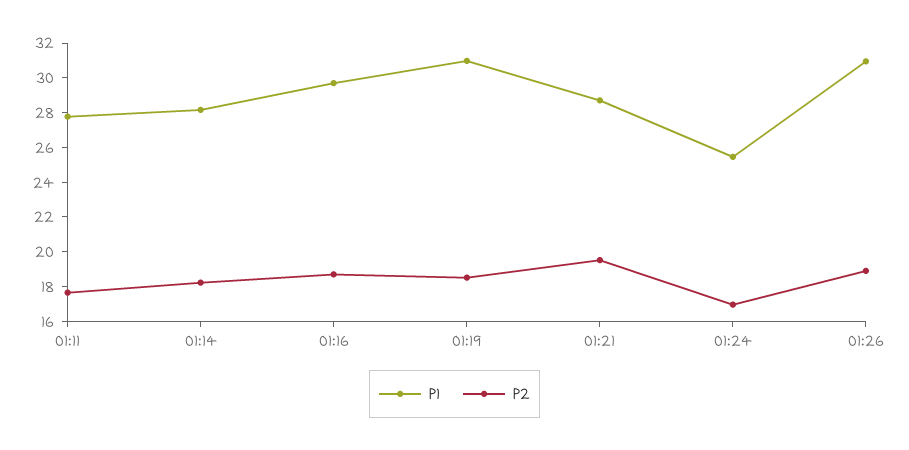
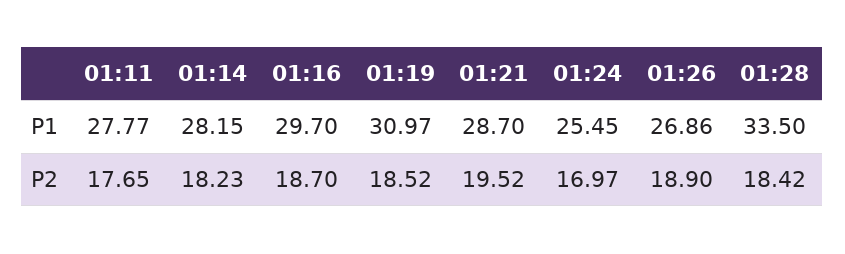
P1, 01:26: 31 -> 26.86
P1, 01:28: none -> 33.5
P2, 01:28: none -> 18.42

